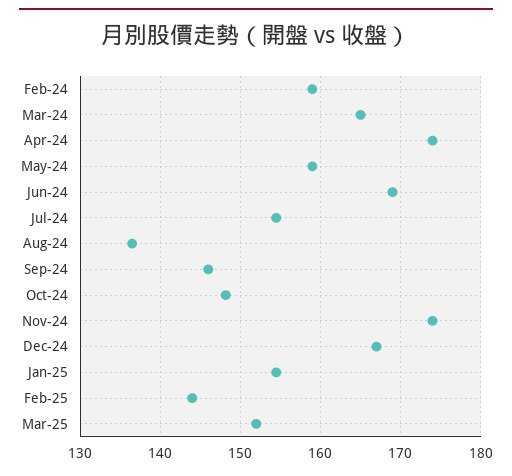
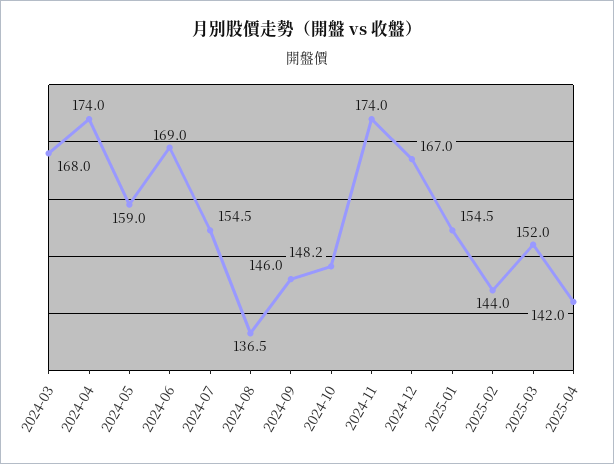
Feb-24: 159 -> none
Mar-24: 165 -> 168
2025-04: none -> 142

